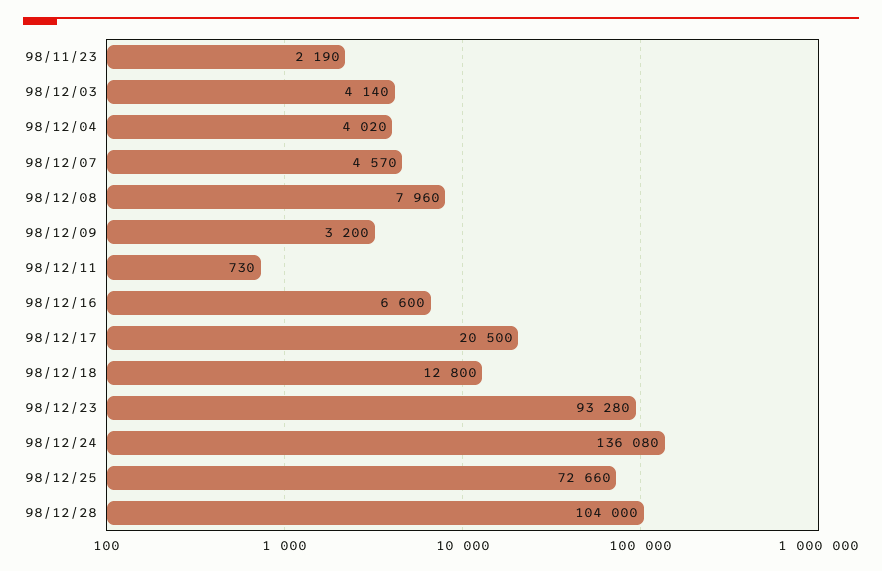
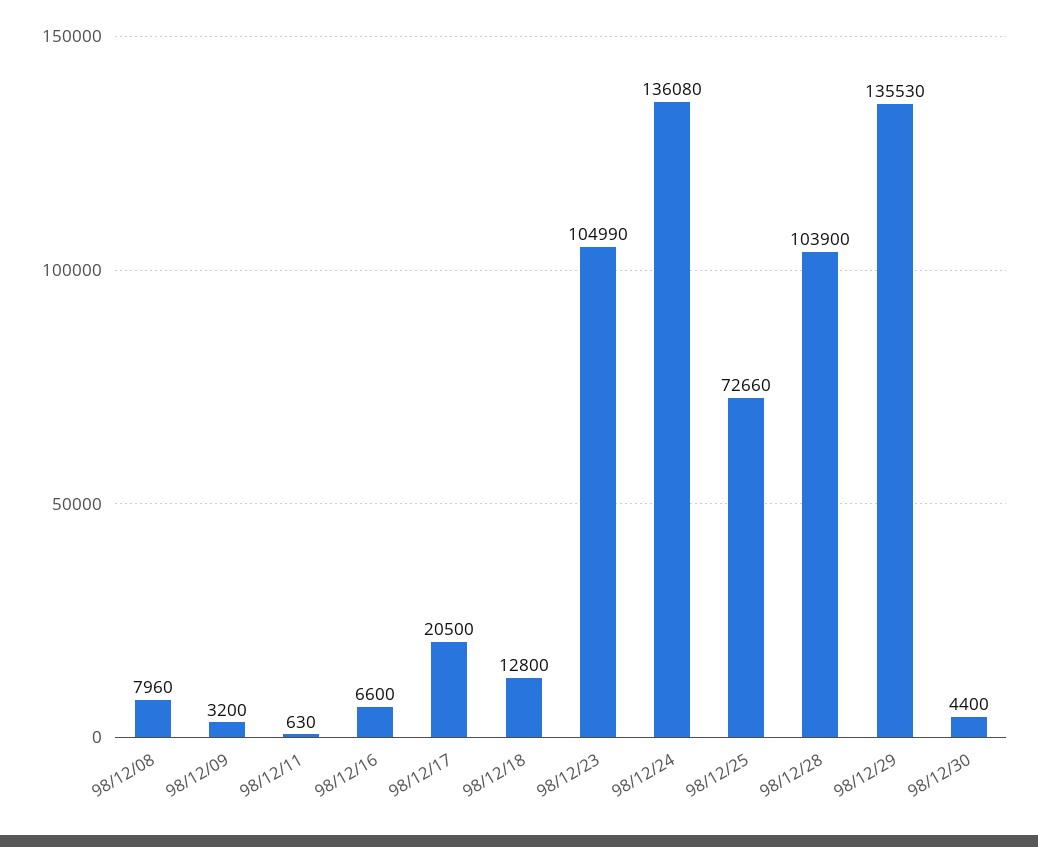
98/11/23: 2190 -> none
98/12/03: 4140 -> none
98/12/04: 4020 -> none
98/12/07: 4570 -> none
98/12/11: 730 -> 630
98/12/23: 93280 -> 104990
98/12/28: 104000 -> 103900
98/12/29: none -> 135530
98/12/30: none -> 4400

